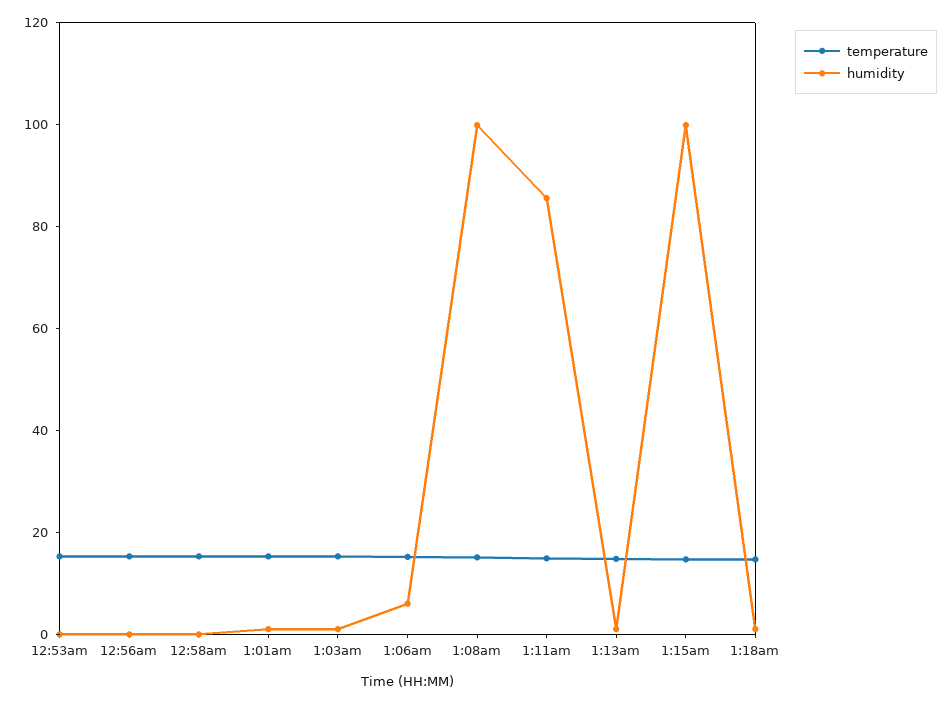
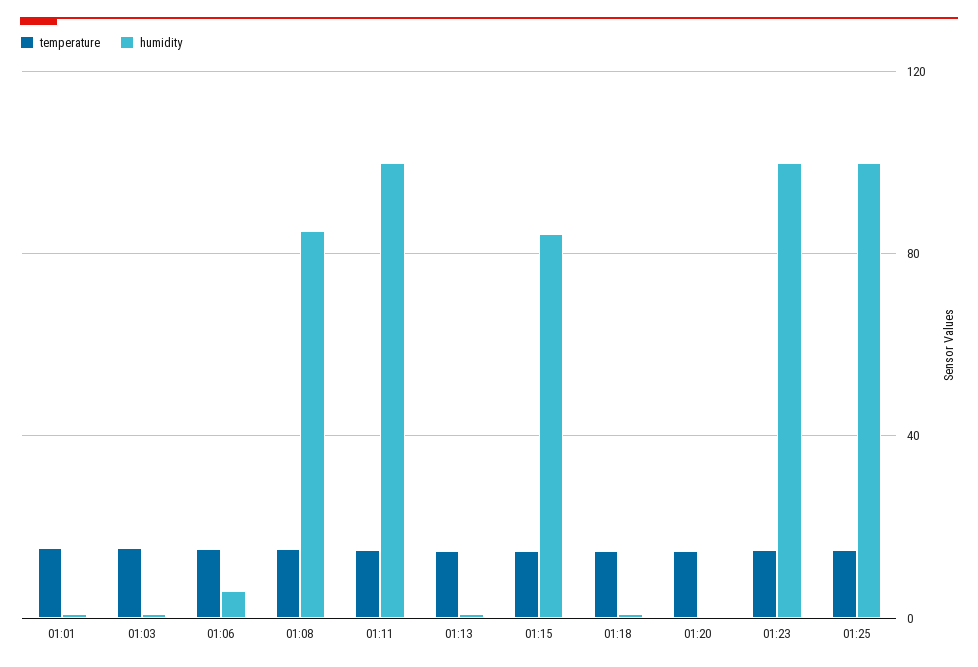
temperature, 12:53am: 15 -> none
humidity, 12:53am: 0 -> none
temperature, 12:56am: 15 -> none
humidity, 12:56am: 0 -> none
temperature, 12:58am: 15 -> none
humidity, 12:58am: 0 -> none
humidity, 1:08am: 100 -> 85
humidity, 1:11am: 85 -> 100
humidity, 1:15am: 100 -> 85
temperature, 01:20: none -> 15
humidity, 01:20: none -> 0
temperature, 01:23: none -> 15
humidity, 01:23: none -> 100
temperature, 01:25: none -> 15
humidity, 01:25: none -> 100

